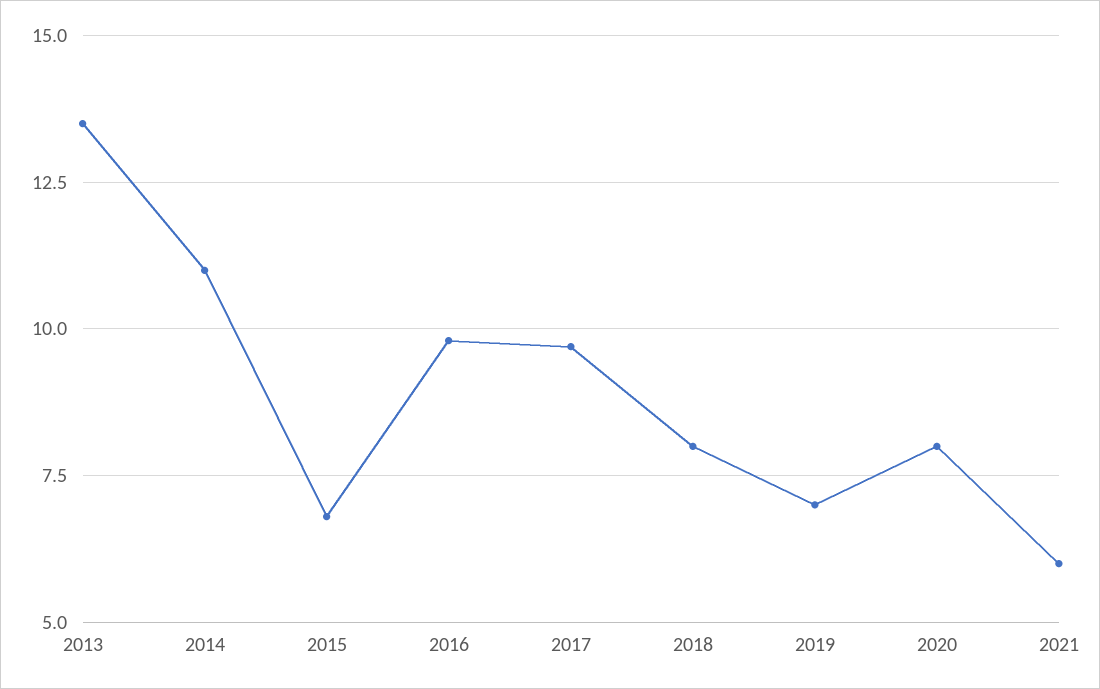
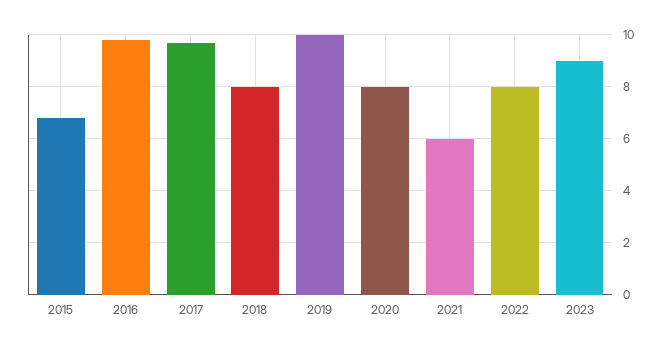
2013: 13.5 -> none
2014: 11 -> none
2019: 7 -> 10
2022: none -> 8
2023: none -> 9

